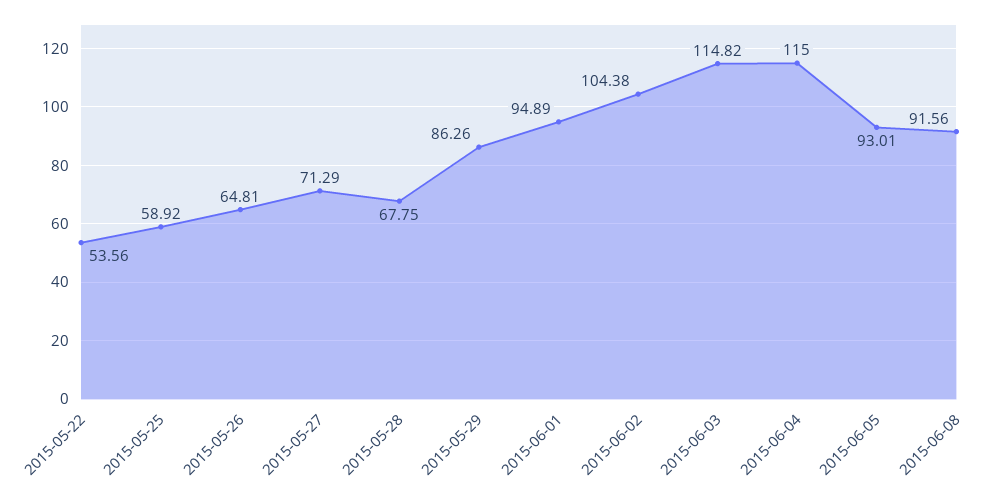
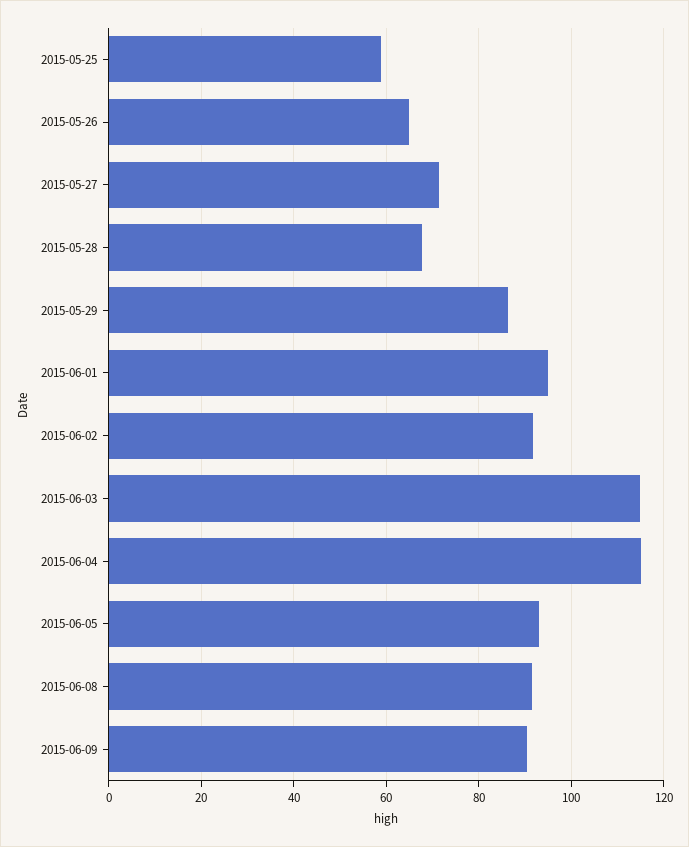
2015-05-22: 53.56 -> none
2015-06-02: 104.38 -> 92
2015-06-09: none -> 90

